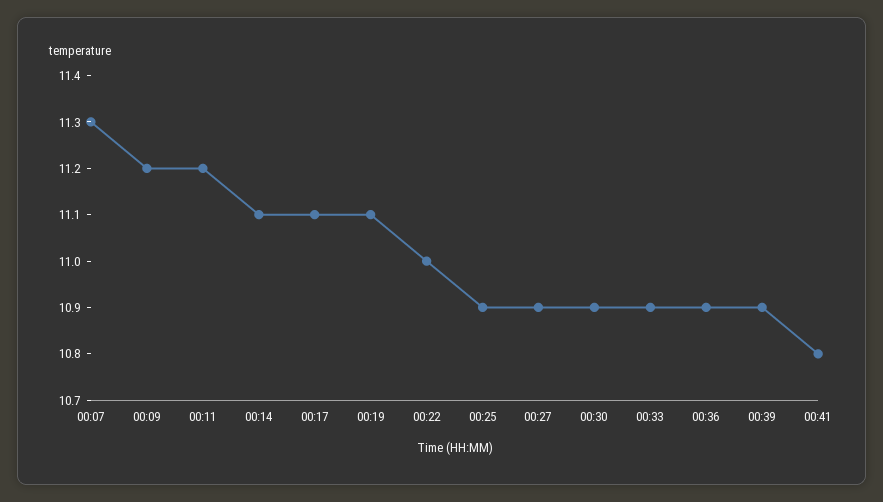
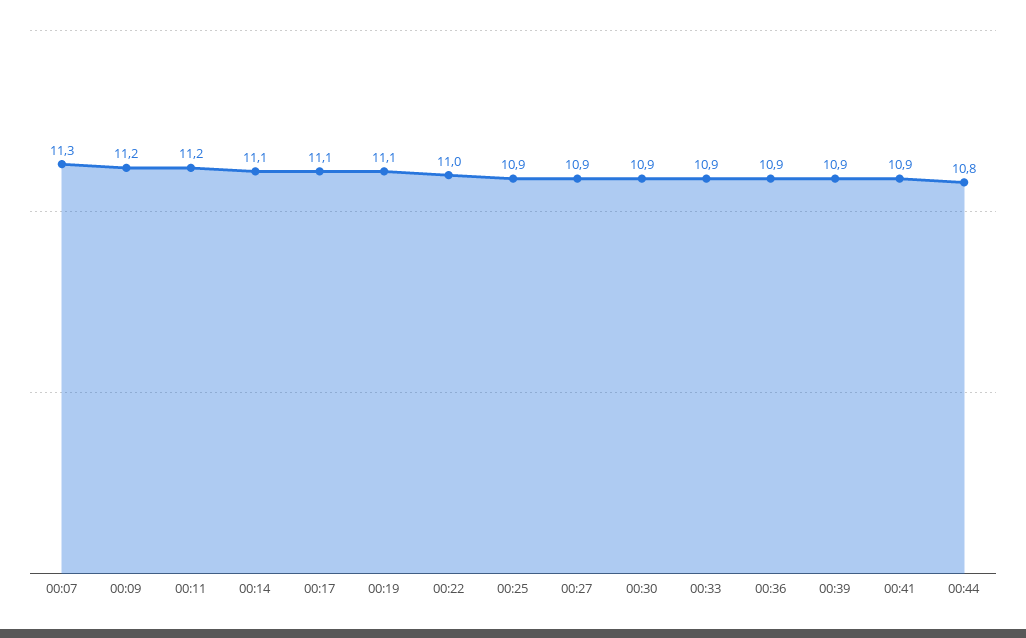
00:41: 10.8 -> 10.9
00:44: none -> 10.8

